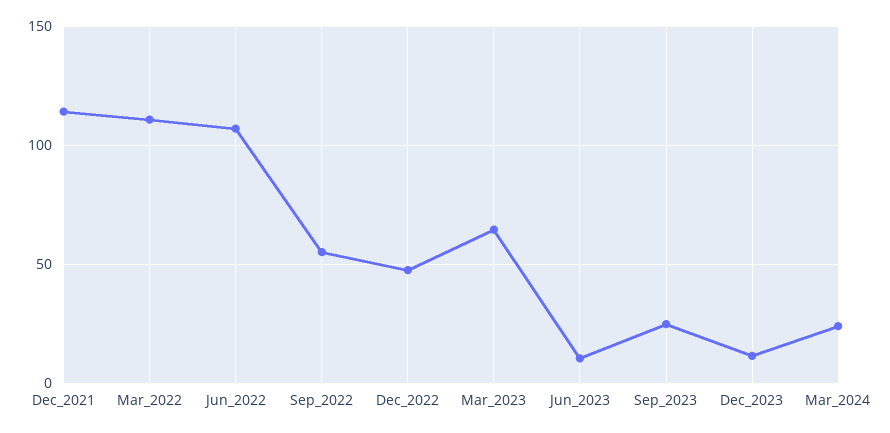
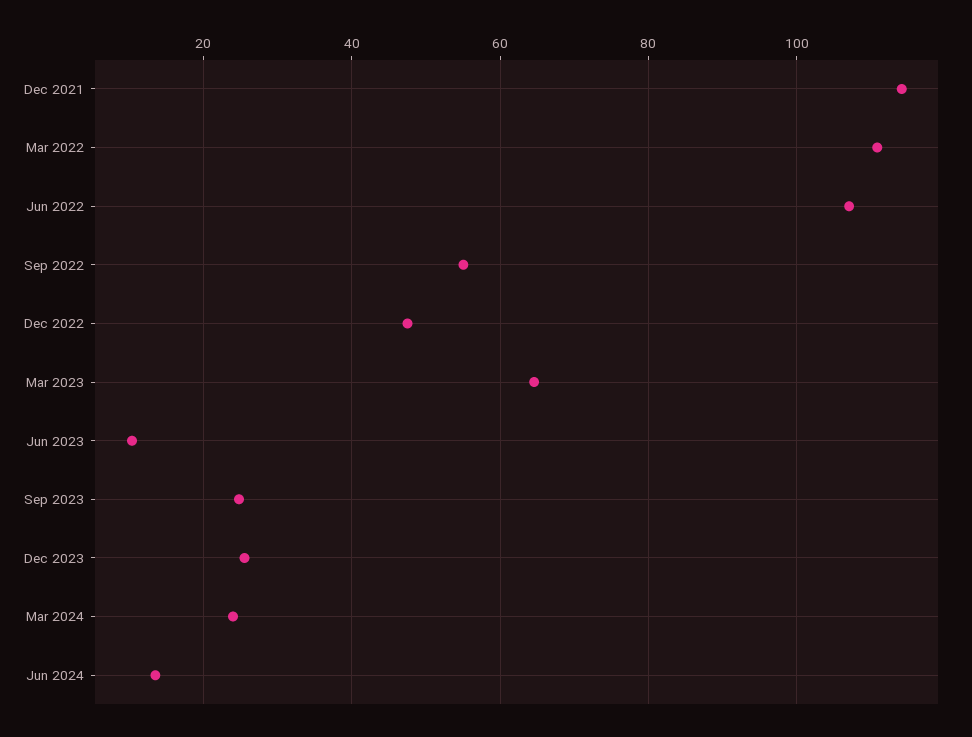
Dec_2023: 10 -> 26
Jun 2024: none -> 14

